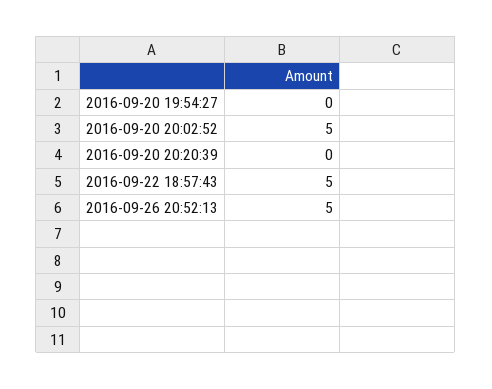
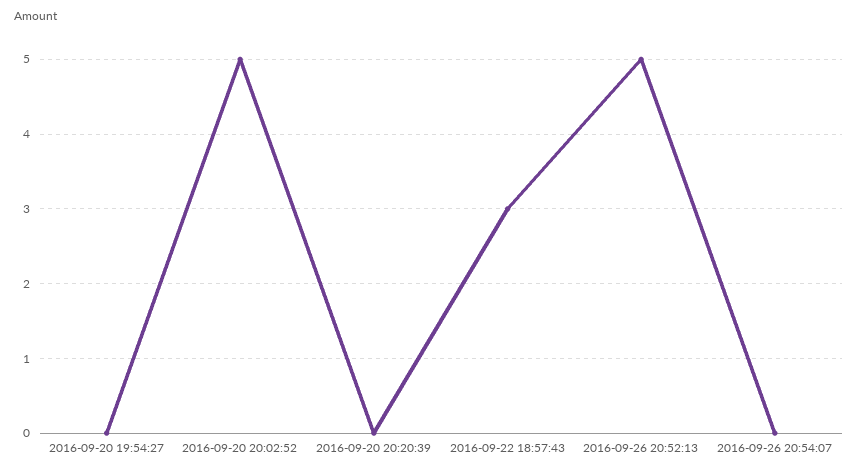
2016-09-22 18:57:43: 5 -> 3
2016-09-26 20:54:07: none -> 0

